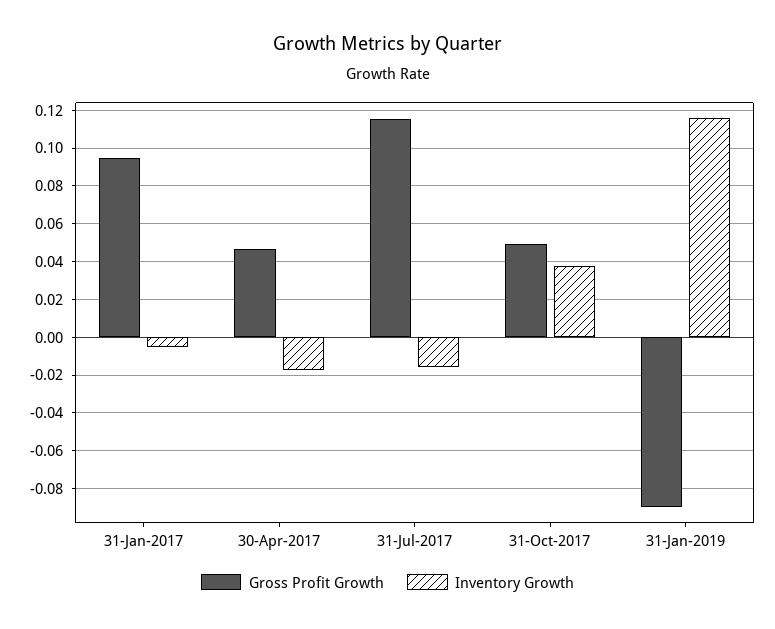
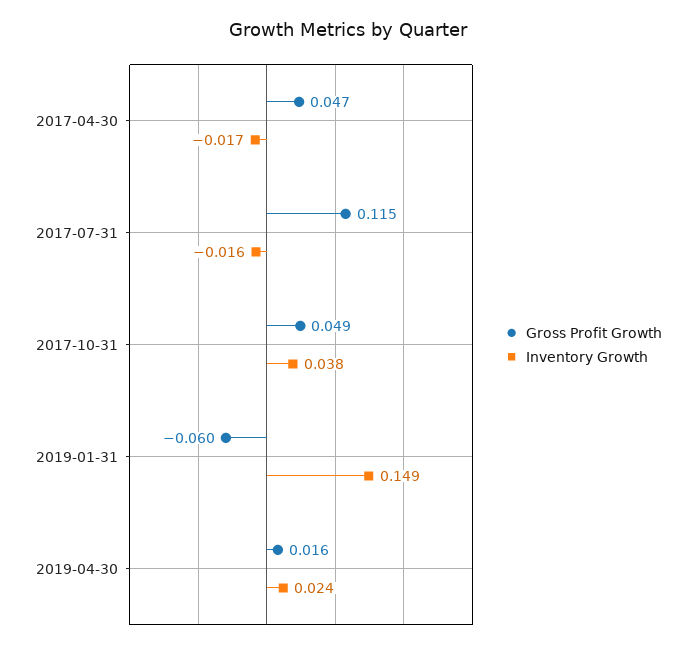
Gross Profit Growth, 31-Jan-2017: 0.095 -> none
Inventory Growth, 31-Jan-2017: -0.005 -> none
Gross Profit Growth, 31-Jan-2019: -0.09 -> -0.06
Inventory Growth, 31-Jan-2019: 0.115 -> 0.149
Gross Profit Growth, 2019-04-30: none -> 0.016
Inventory Growth, 2019-04-30: none -> 0.024

